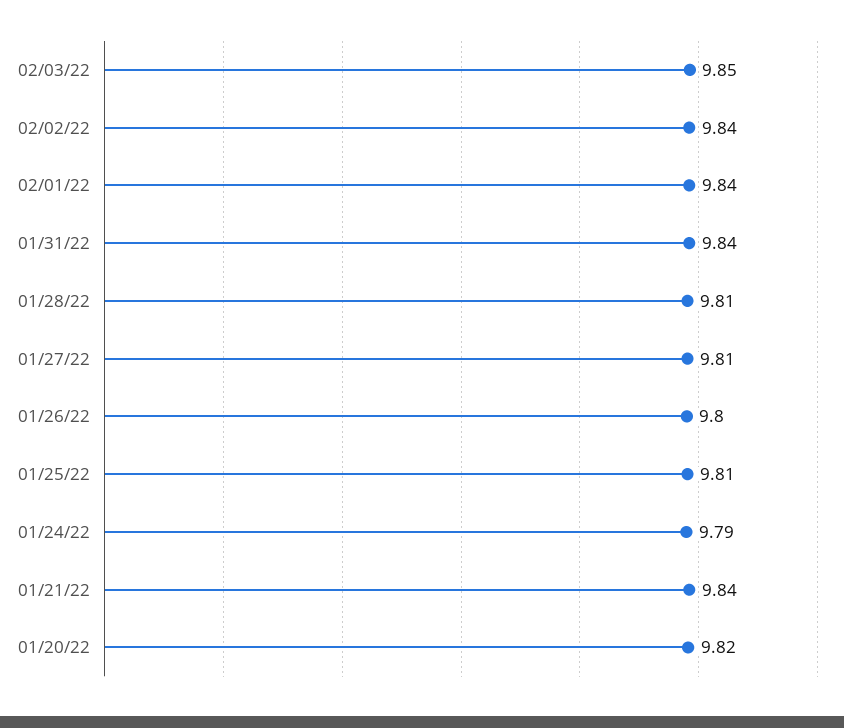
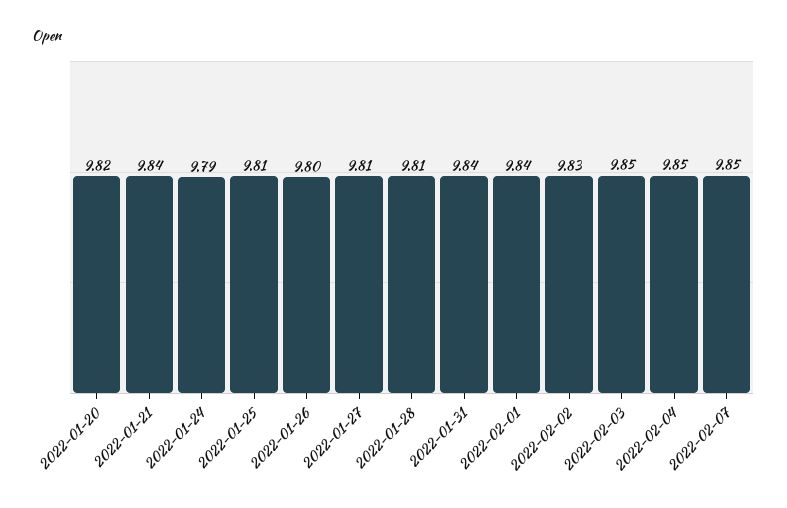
02/02/22: 9.84 -> 9.83
2022-02-04: none -> 9.85
2022-02-07: none -> 9.85

